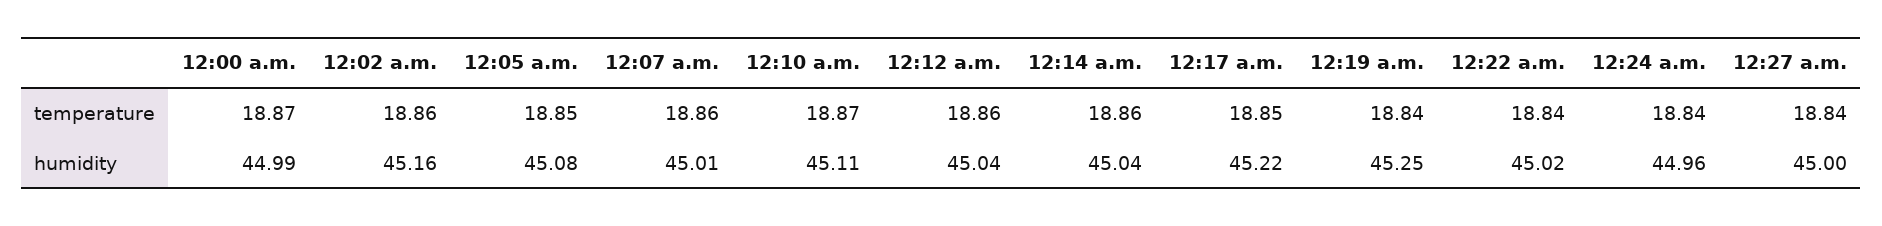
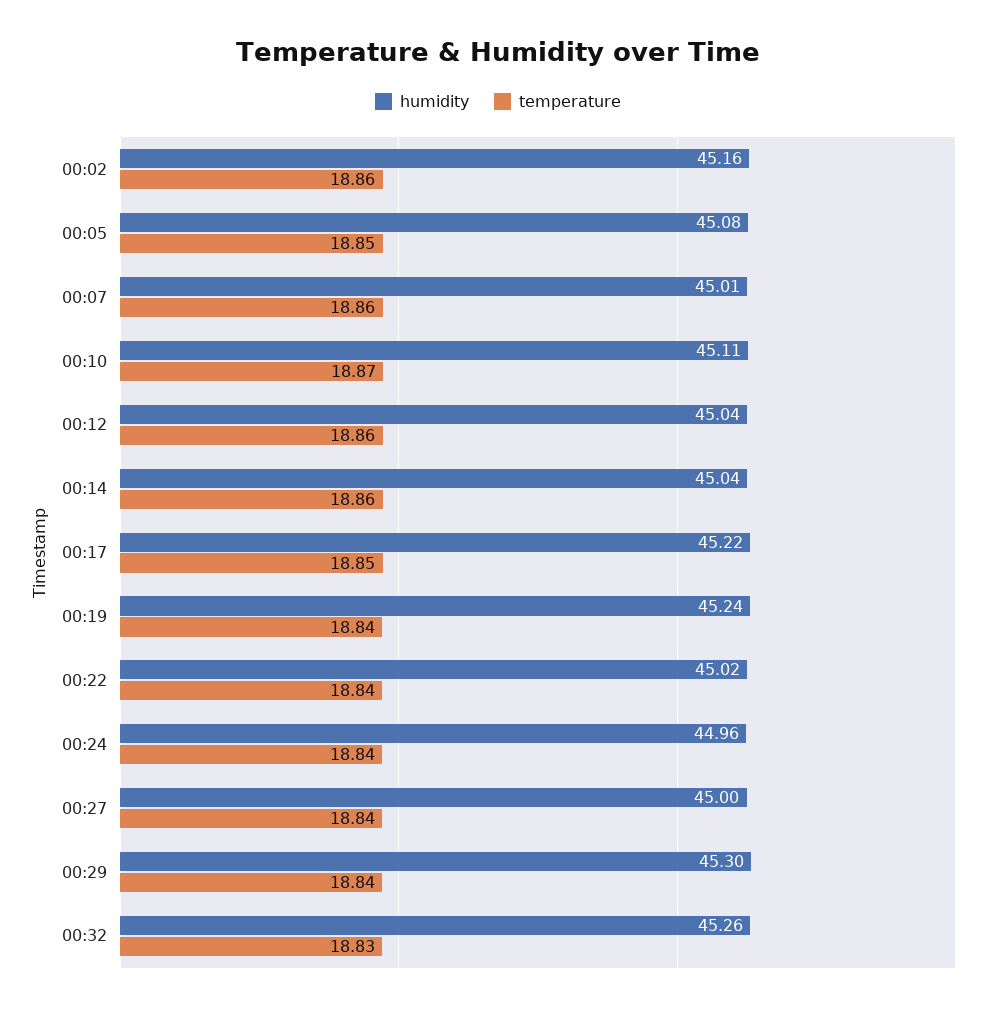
temperature, 12:00 a.m.: 18.87 -> none
humidity, 12:00 a.m.: 44.99 -> none
humidity, 12:19 a.m.: 45.25 -> 45.24
humidity, 00:29: none -> 45.3
temperature, 00:29: none -> 18.84
humidity, 00:32: none -> 45.26
temperature, 00:32: none -> 18.83

